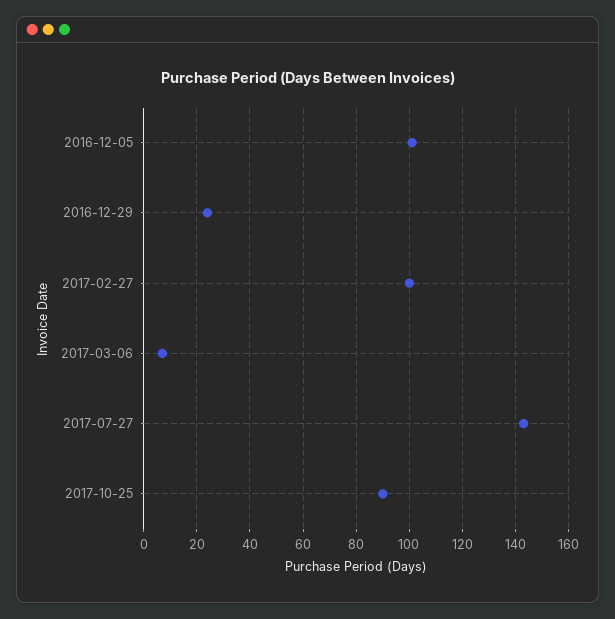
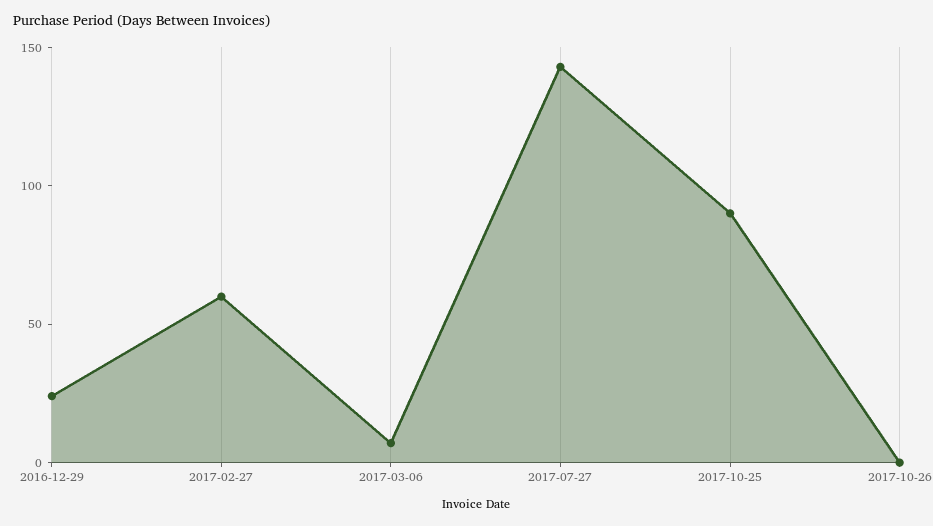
2016-12-05: 100 -> none
2017-02-27: 100 -> 60
2017-10-26: none -> 0

